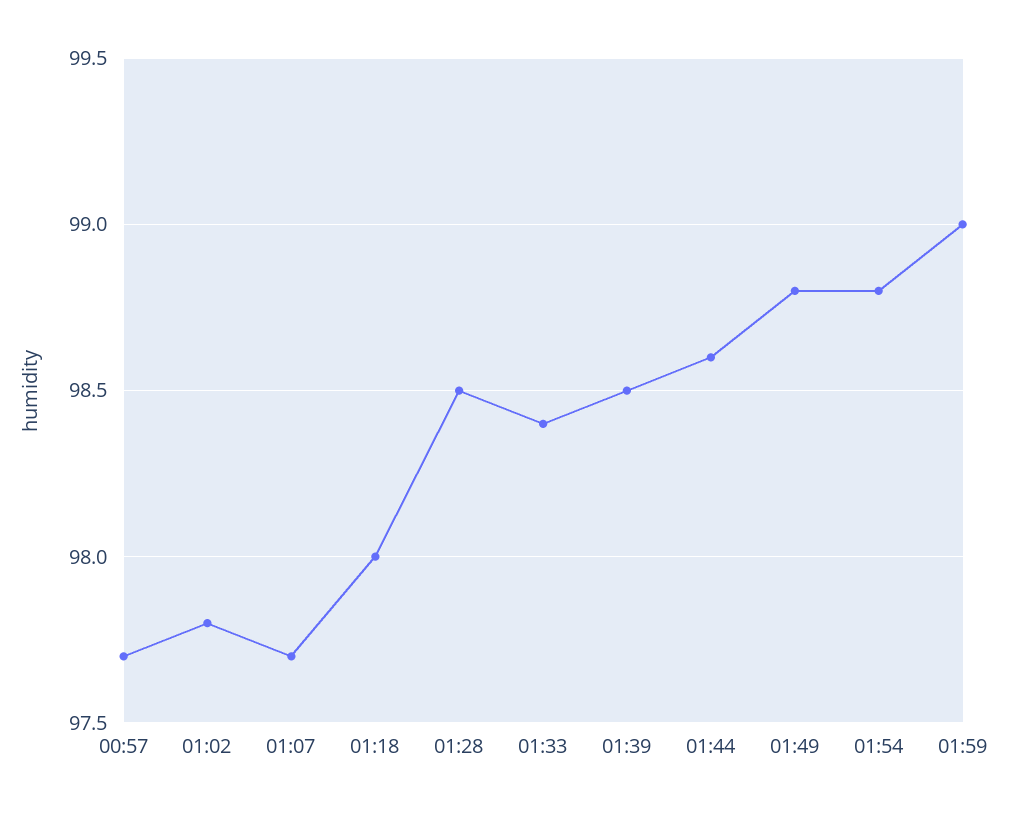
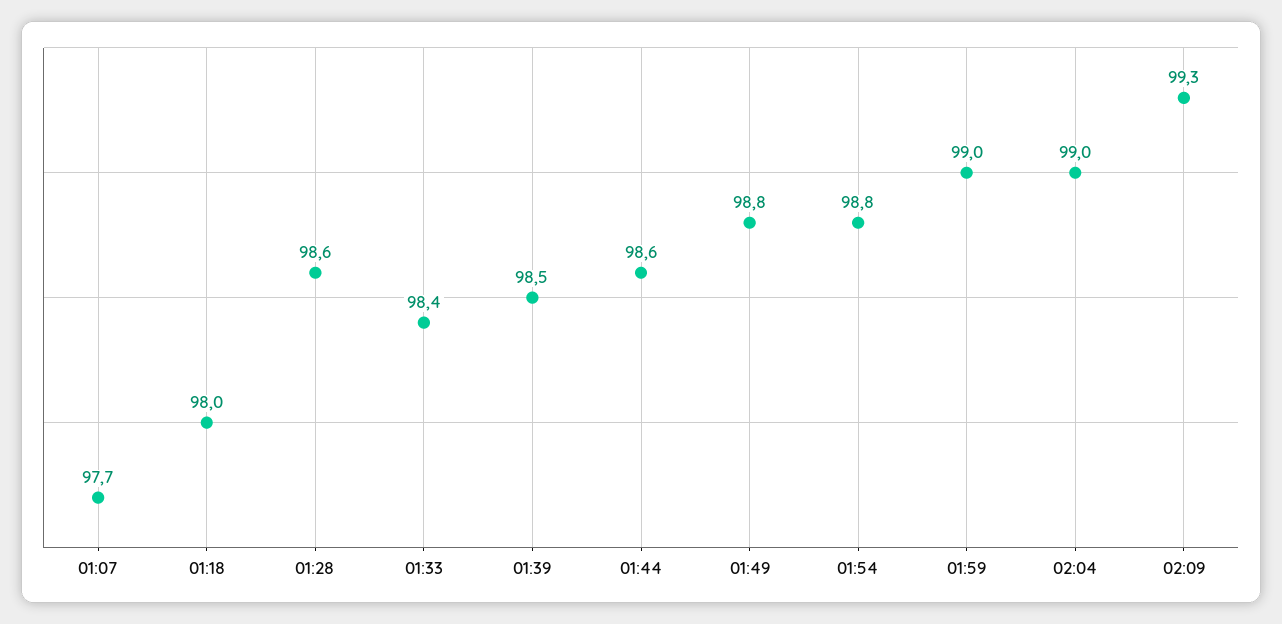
00:57: 97.7 -> none
01:02: 97.8 -> none
01:28: 98.5 -> 98.6
02:04: none -> 99
02:09: none -> 99.3

